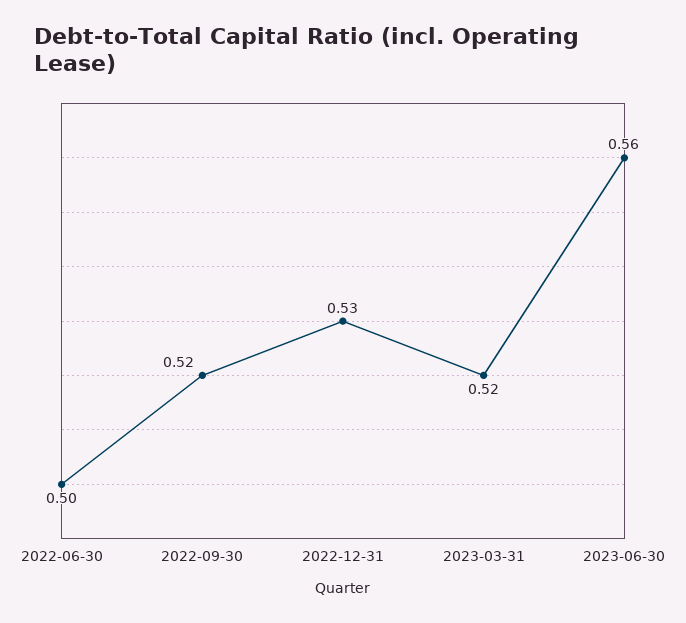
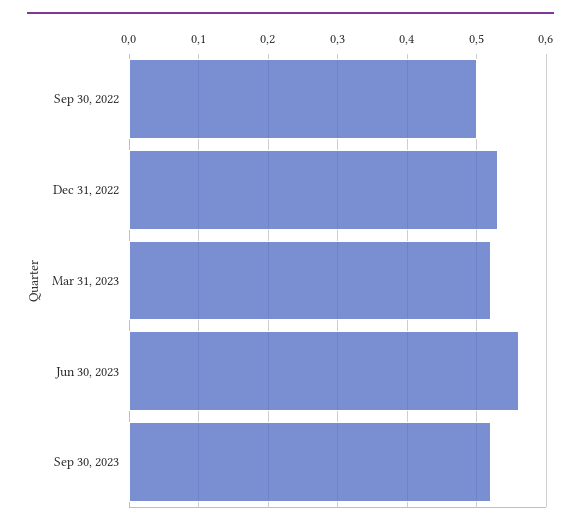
2022-06-30: 0.5 -> none
2022-09-30: 0.52 -> 0.5
Sep 30, 2023: none -> 0.52

